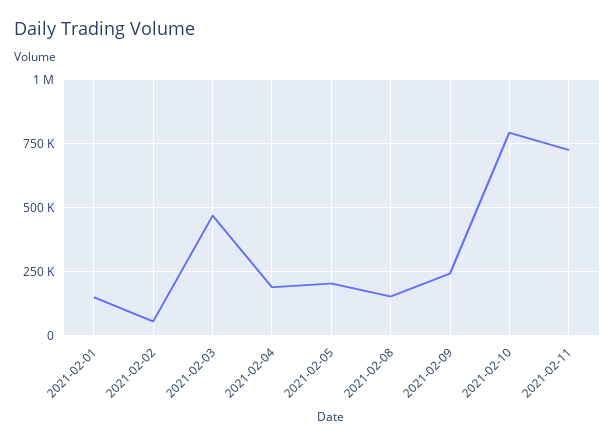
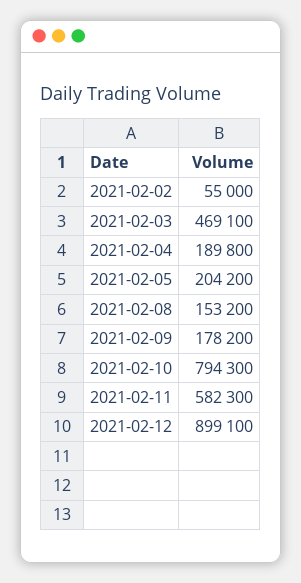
2021-02-01: 150000 -> none
2021-02-09: 250000 -> 178200
2021-02-11: 725000 -> 582300
2021-02-12: none -> 899100

